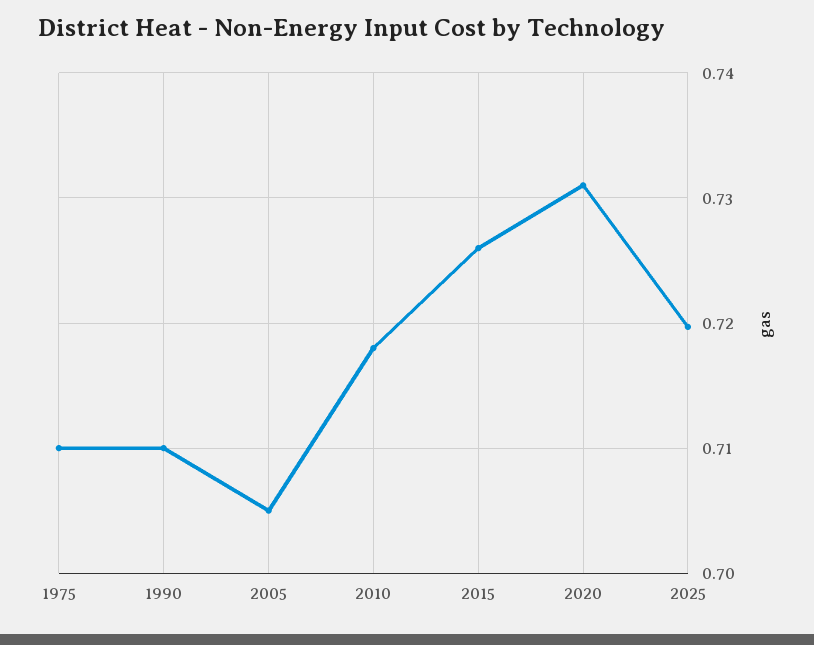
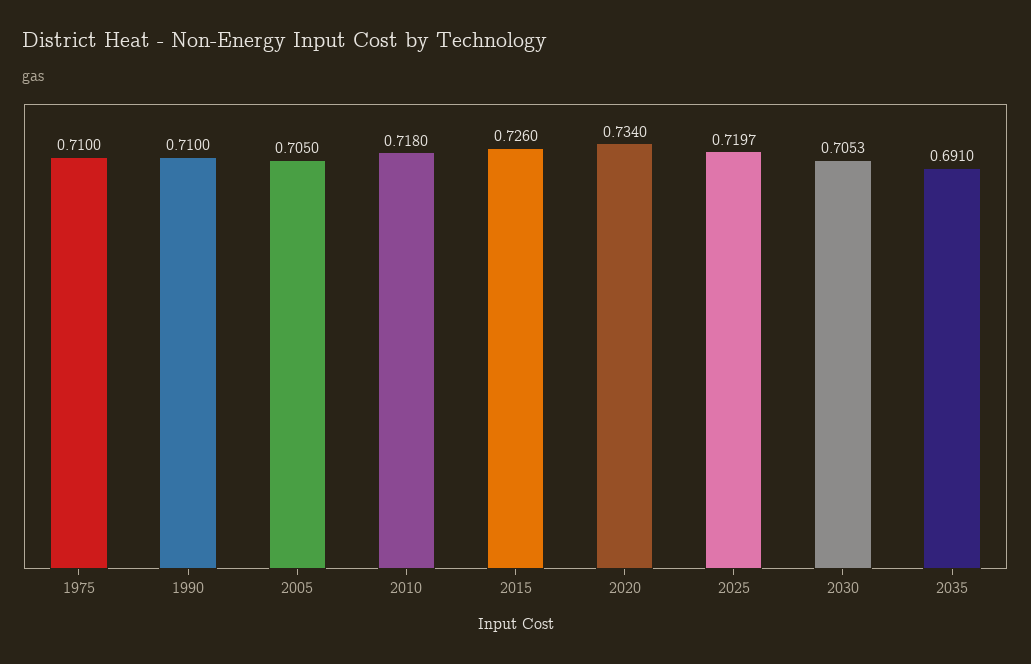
2020: 0.731 -> 0.734
2030: none -> 0.7053
2035: none -> 0.691

